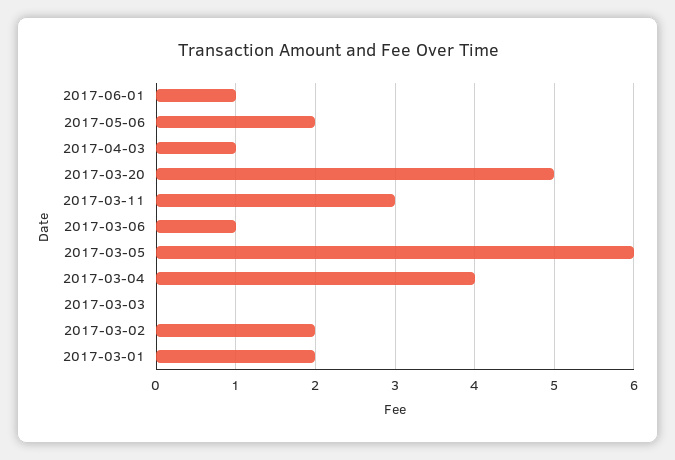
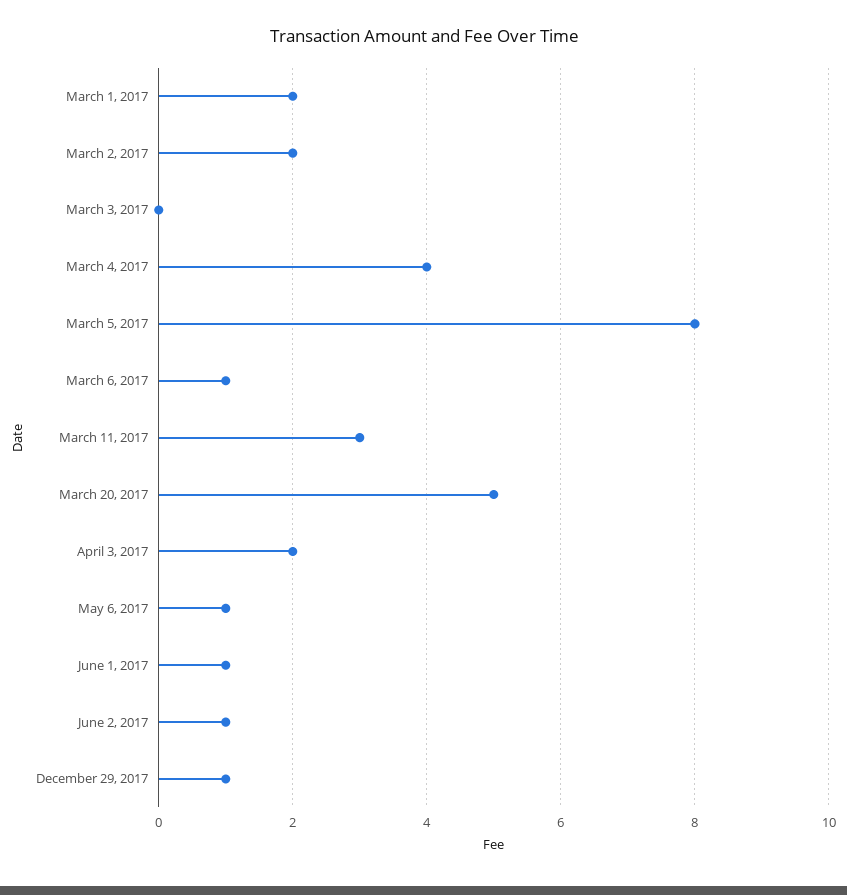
2017-05-06: 2 -> 1
2017-04-03: 1 -> 2
2017-03-05: 6 -> 8
June 2, 2017: none -> 1
December 29, 2017: none -> 1

